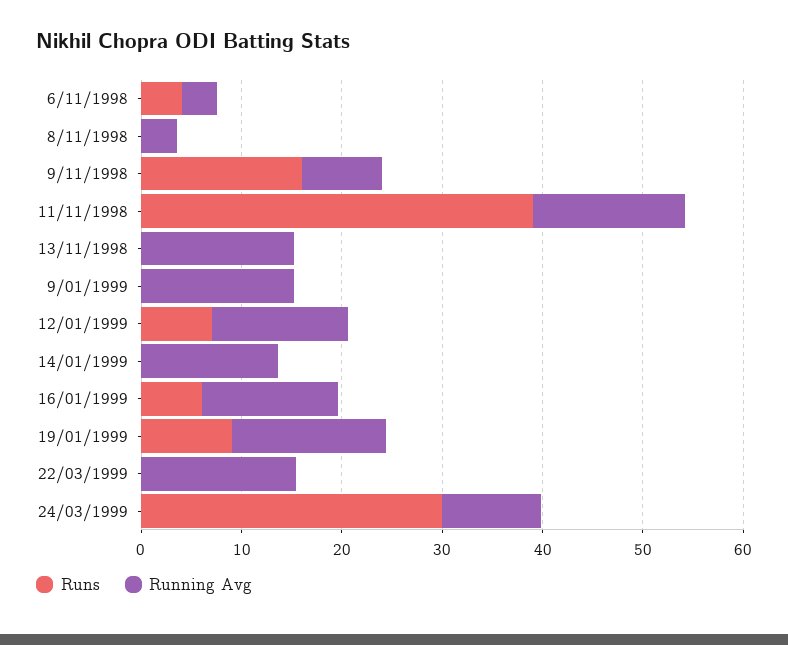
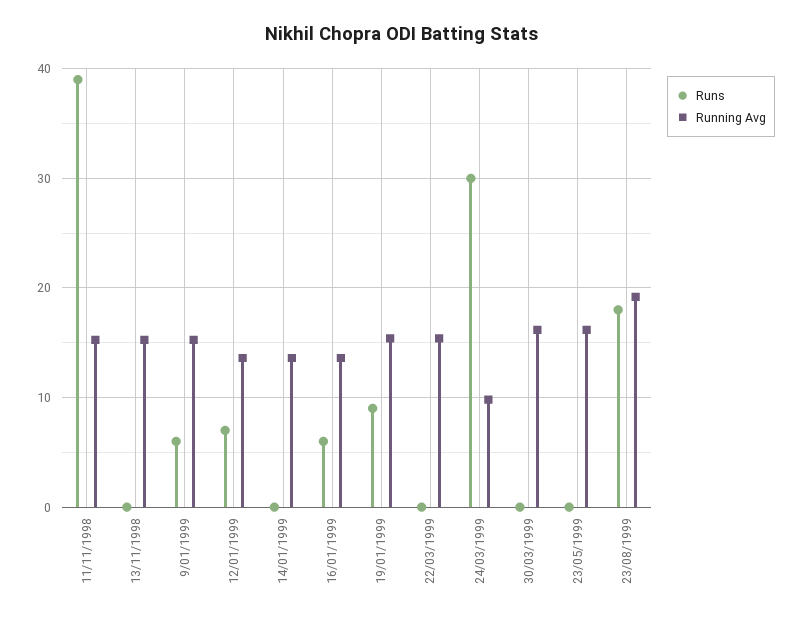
Runs, 6/11/1998: 4 -> none
Running Avg, 6/11/1998: 4 -> none
Runs, 8/11/1998: 0 -> none
Running Avg, 8/11/1998: 4 -> none
Runs, 9/11/1998: 16 -> none
Running Avg, 9/11/1998: 8 -> none
Runs, 9/01/1999: 0 -> 6
Runs, 30/03/1999: none -> 0
Running Avg, 30/03/1999: none -> 16
Runs, 23/05/1999: none -> 0
Running Avg, 23/05/1999: none -> 16
Runs, 23/08/1999: none -> 18
Running Avg, 23/08/1999: none -> 19

